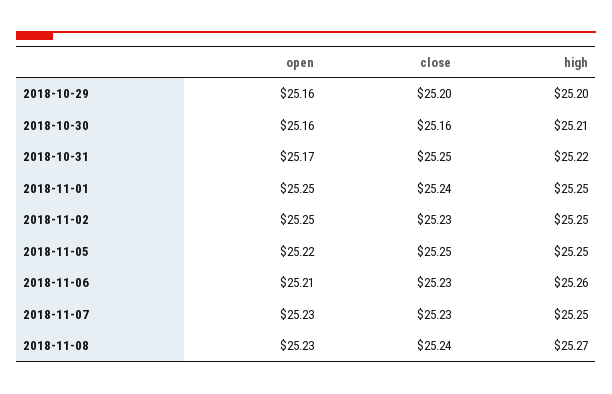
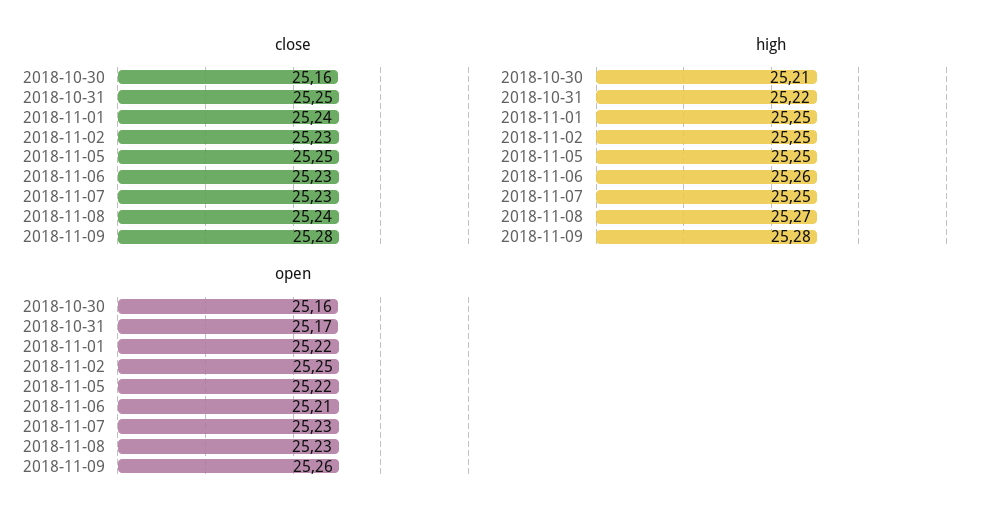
open, 2018-10-29: 25.16 -> none
close, 2018-10-29: 25.2 -> none
high, 2018-10-29: 25.2 -> none
open, 2018-11-01: 25.25 -> 25.22
close, 2018-11-09: none -> 25.28
high, 2018-11-09: none -> 25.28
open, 2018-11-09: none -> 25.26

